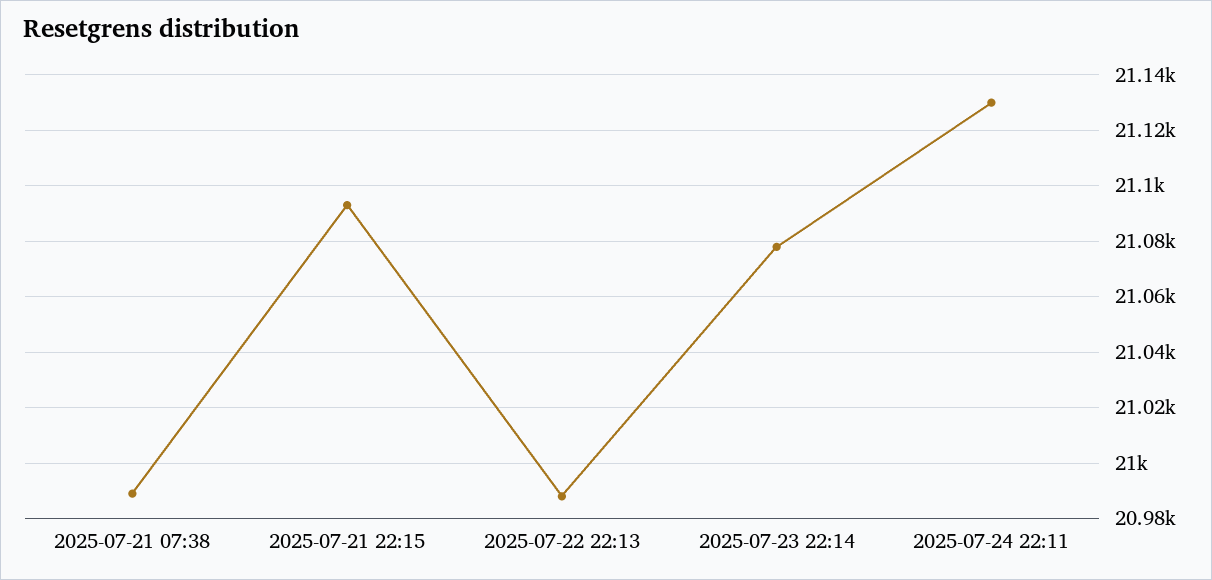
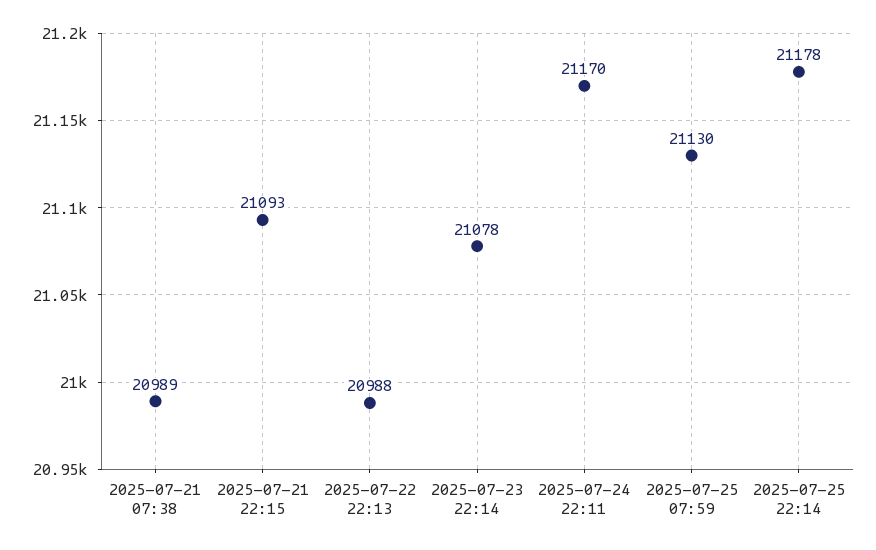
2025-07-24 22:11: 21130 -> 21170
2025-07-25 07:59: none -> 21130
2025-07-25 22:14: none -> 21178

